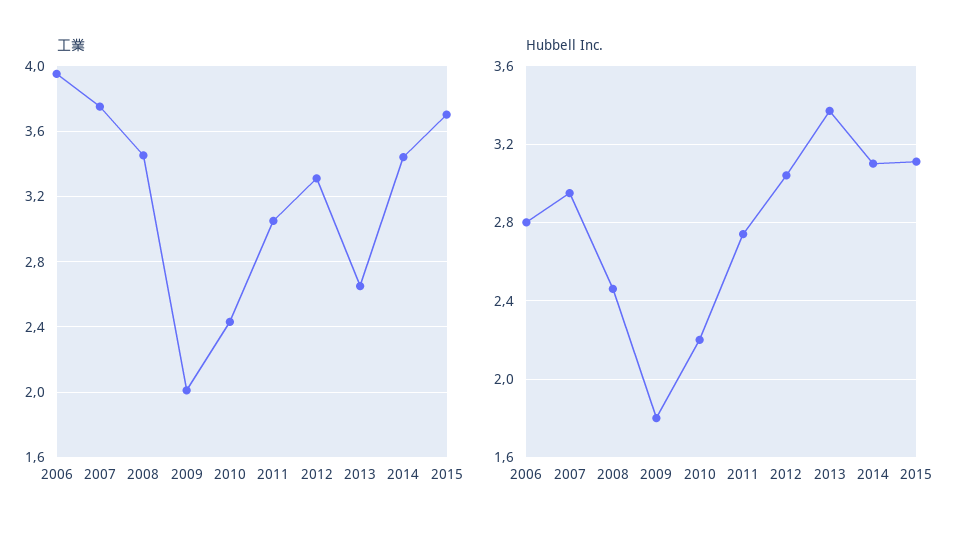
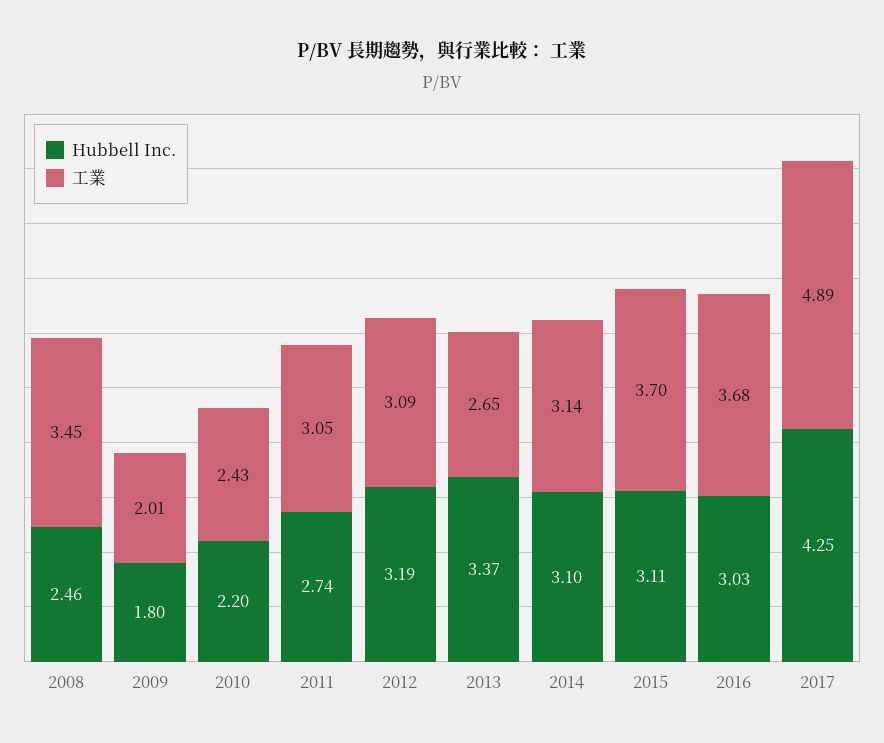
工業, 2006: 3.95 -> none
工業, 2007: 3.75 -> none
工業, 2012: 3.3 -> 3.09
工業, 2014: 3.45 -> 3.14
Hubbell Inc., 2006: 2.8 -> none
Hubbell Inc., 2007: 2.95 -> none
Hubbell Inc., 2012: 3.05 -> 3.19
Hubbell Inc., 2016: none -> 3.03
工業, 2016: none -> 3.68
Hubbell Inc., 2017: none -> 4.25
工業, 2017: none -> 4.89

